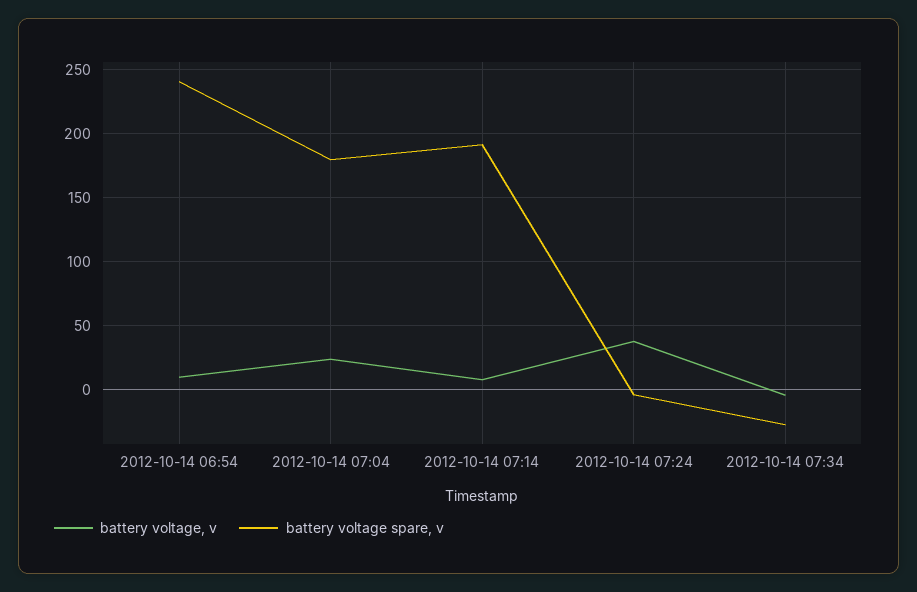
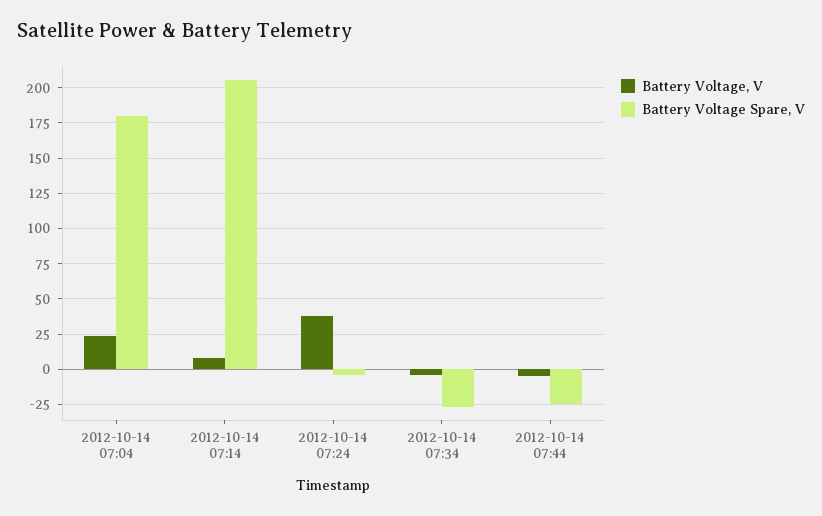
battery voltage, v, 2012-10-14 06:54: 10 -> none
battery voltage spare, v, 2012-10-14 06:54: 240 -> none
battery voltage spare, v, 2012-10-14 07:14: 190 -> 205
battery voltage, v, 2012-10-14 07:44: none -> -5
battery voltage spare, v, 2012-10-14 07:44: none -> -25

